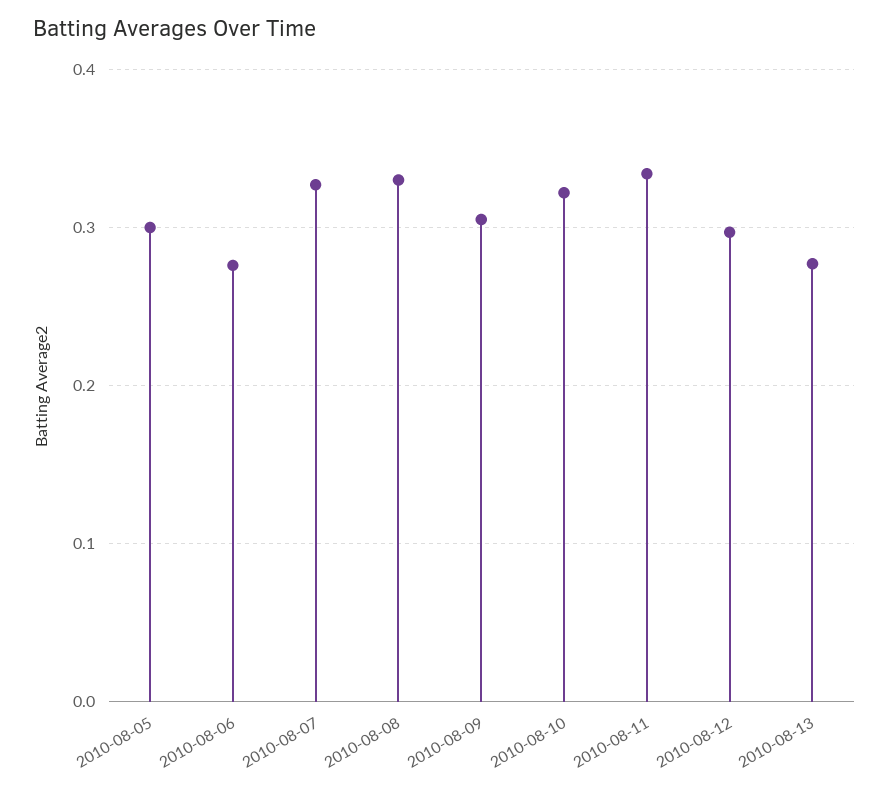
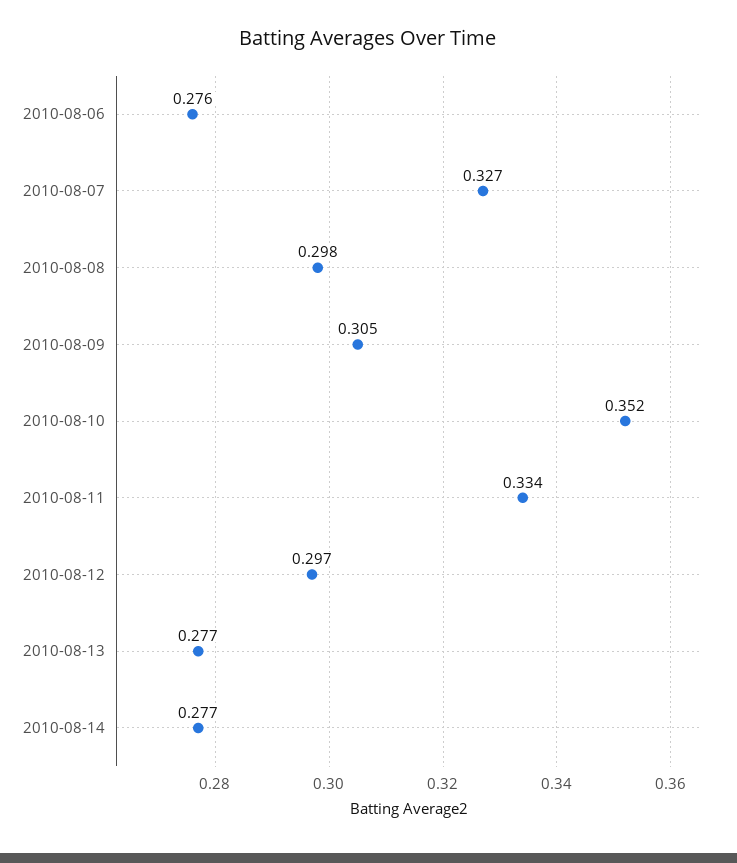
2010-08-05: 0.3 -> none
2010-08-08: 0.33 -> 0.298
2010-08-10: 0.32 -> 0.352
2010-08-14: none -> 0.277

